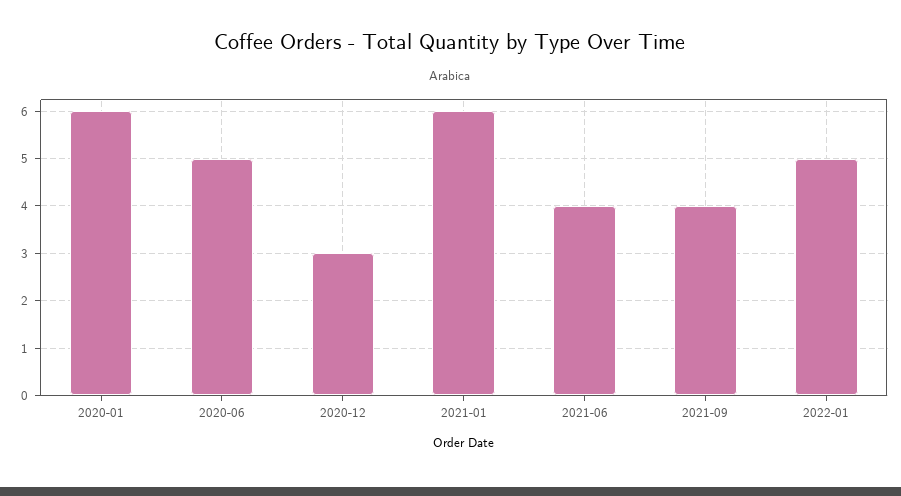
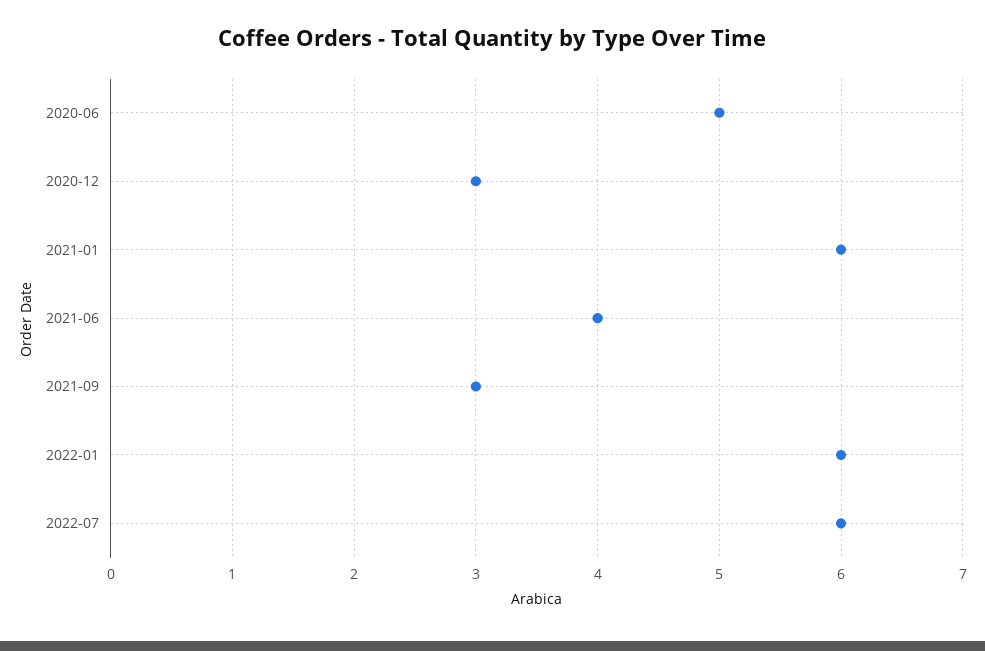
2020-01: 6 -> none
2021-09: 4 -> 3
2022-01: 5 -> 6
2022-07: none -> 6

